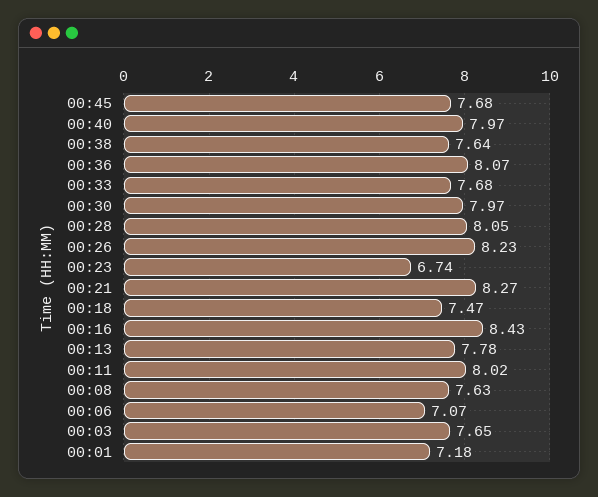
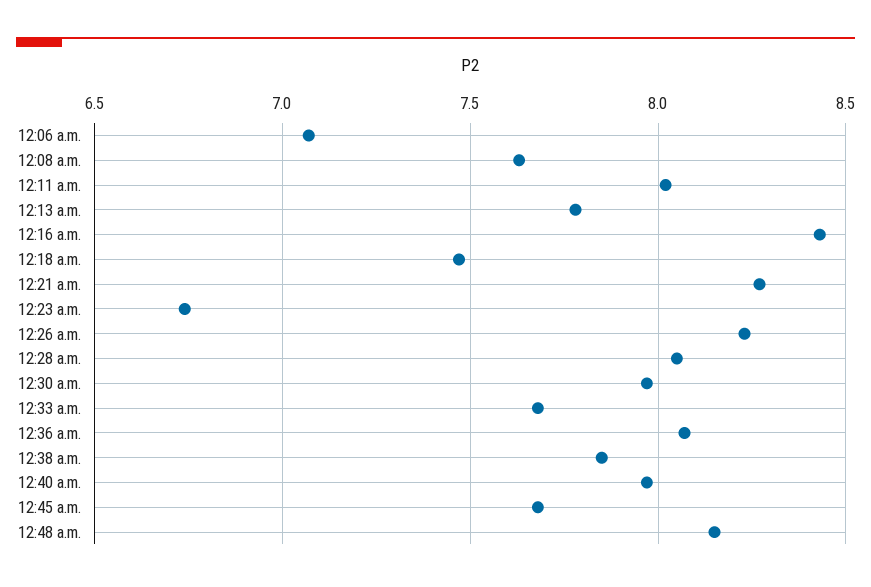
00:38: 7.64 -> 7.85
00:03: 7.65 -> none
00:01: 7.18 -> none
12:48 a.m.: none -> 8.15

